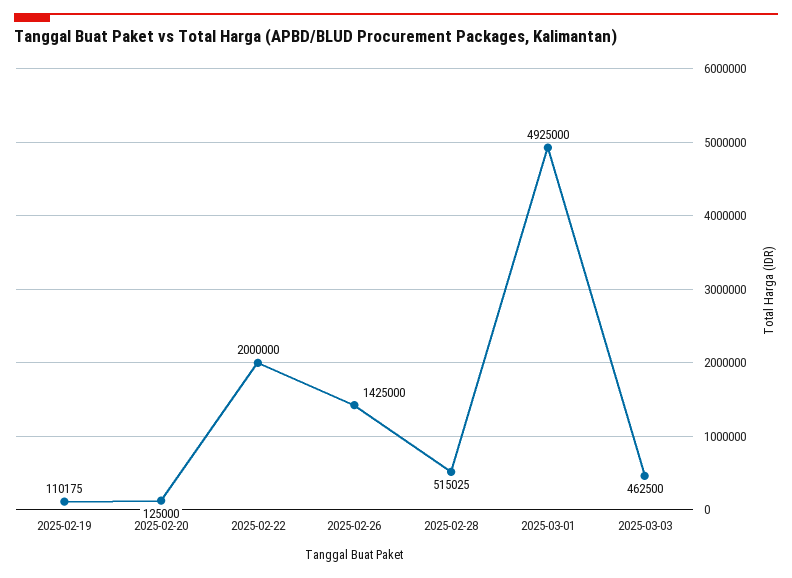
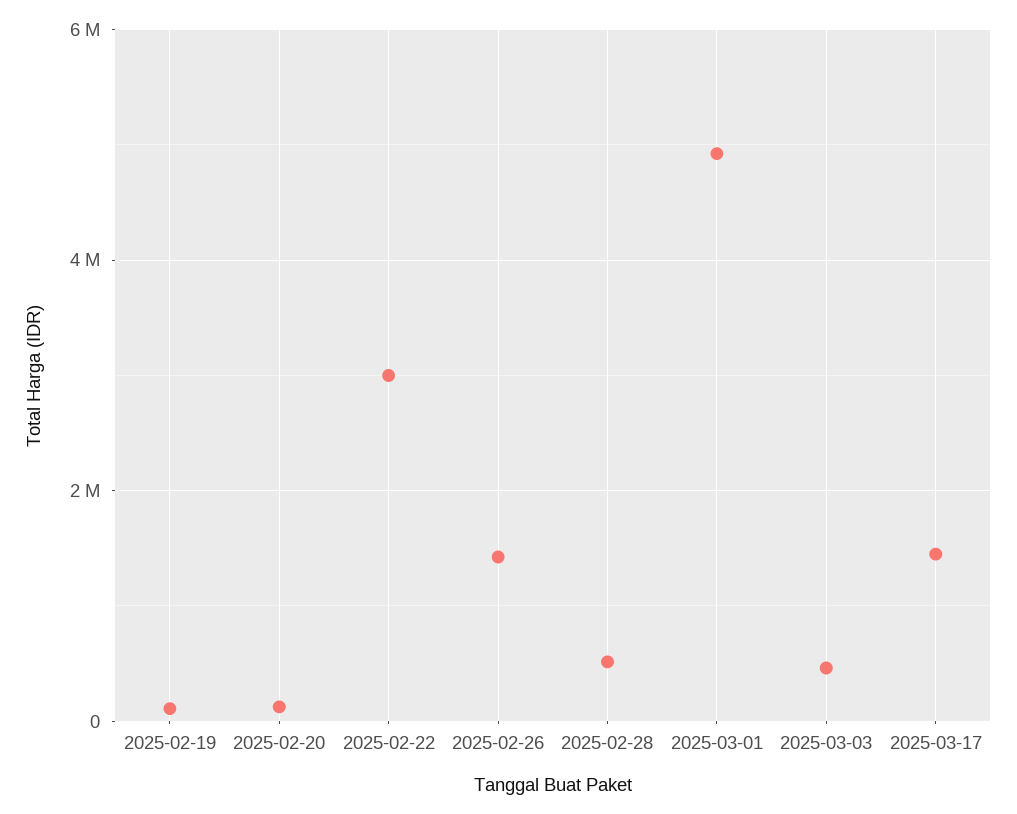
2025-02-22: 2000000 -> 3000000
2025-03-17: none -> 1400000

